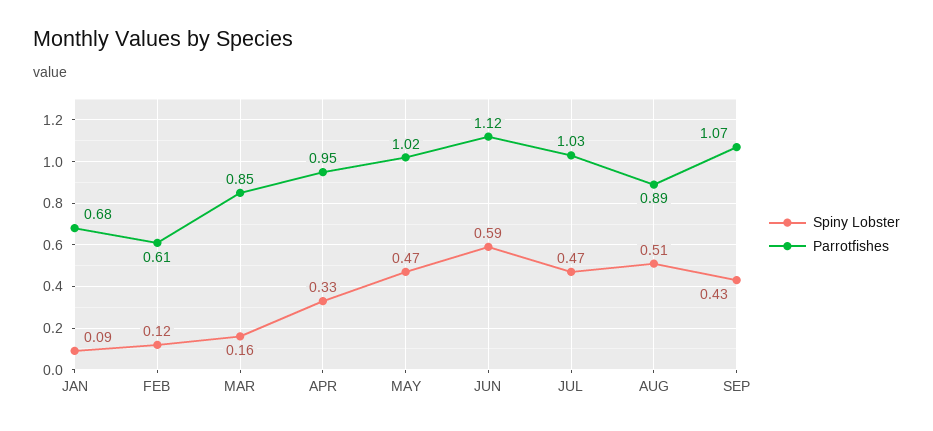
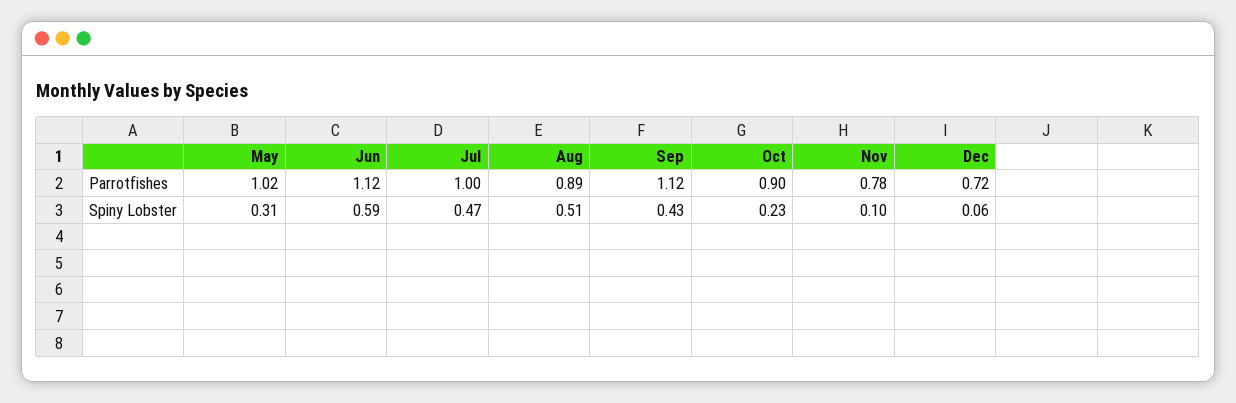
Spiny Lobster, JAN: 0.09 -> none
Parrotfishes, JAN: 0.68 -> none
Spiny Lobster, FEB: 0.12 -> none
Parrotfishes, FEB: 0.61 -> none
Spiny Lobster, MAR: 0.16 -> none
Parrotfishes, MAR: 0.85 -> none
Spiny Lobster, APR: 0.33 -> none
Parrotfishes, APR: 0.95 -> none
Spiny Lobster, MAY: 0.47 -> 0.31
Parrotfishes, JUL: 1.03 -> 1
Parrotfishes, SEP: 1.07 -> 1.12
Parrotfishes, Oct: none -> 0.9
Parrotfishes, Nov: none -> 0.78
Parrotfishes, Dec: none -> 0.72
Spiny Lobster, Oct: none -> 0.23
Spiny Lobster, Nov: none -> 0.1
Spiny Lobster, Dec: none -> 0.06

